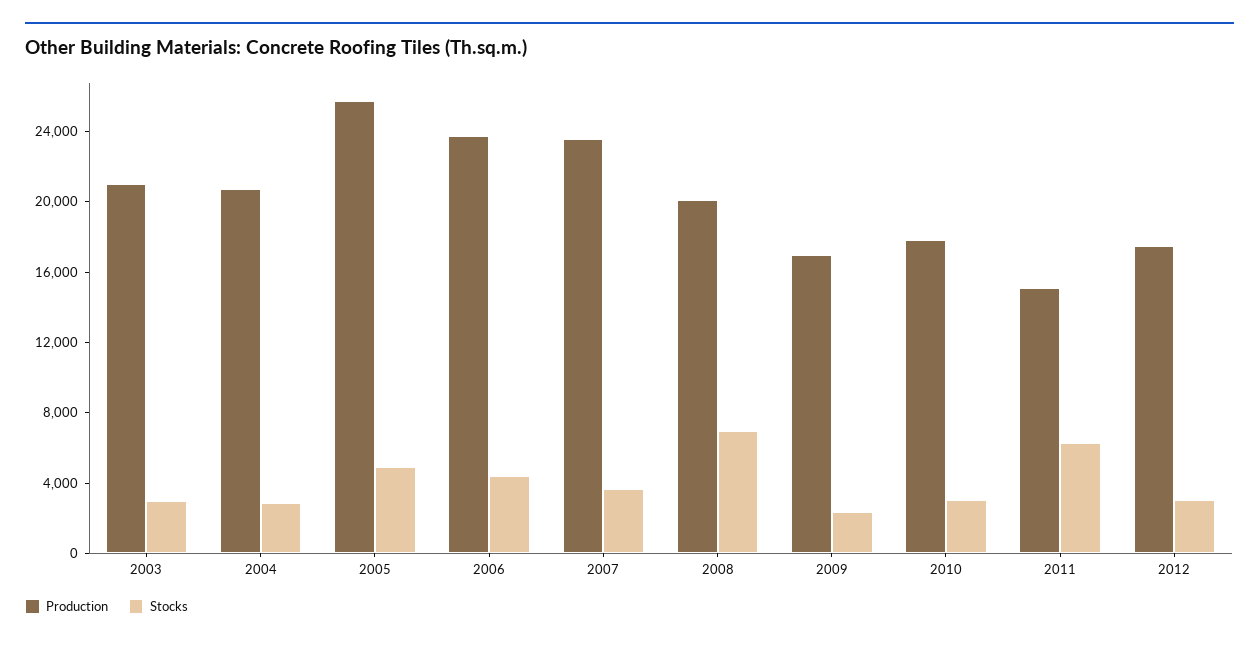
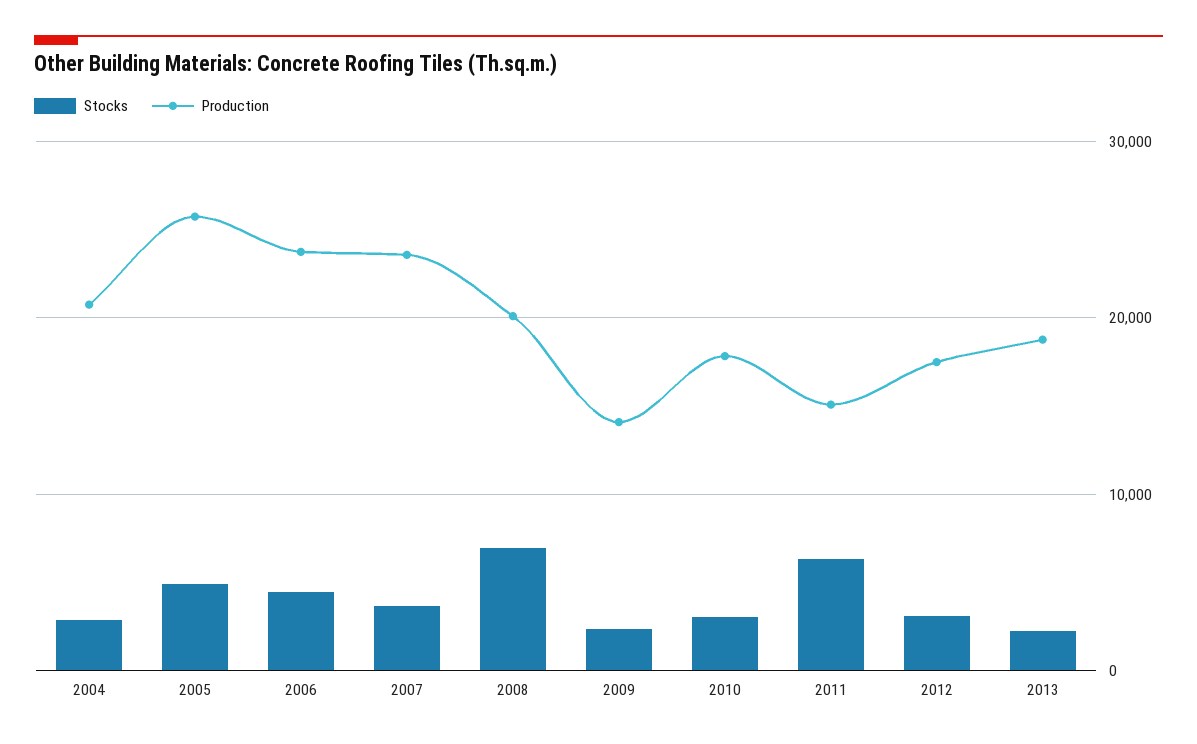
Production, 2003: 21000 -> none
Stocks, 2003: 3000 -> none
Production, 2009: 17000 -> 14000
Stocks, 2013: none -> 2000
Production, 2013: none -> 19000

